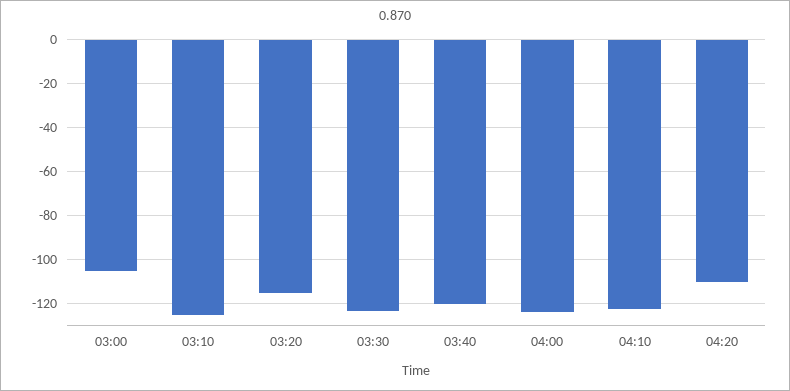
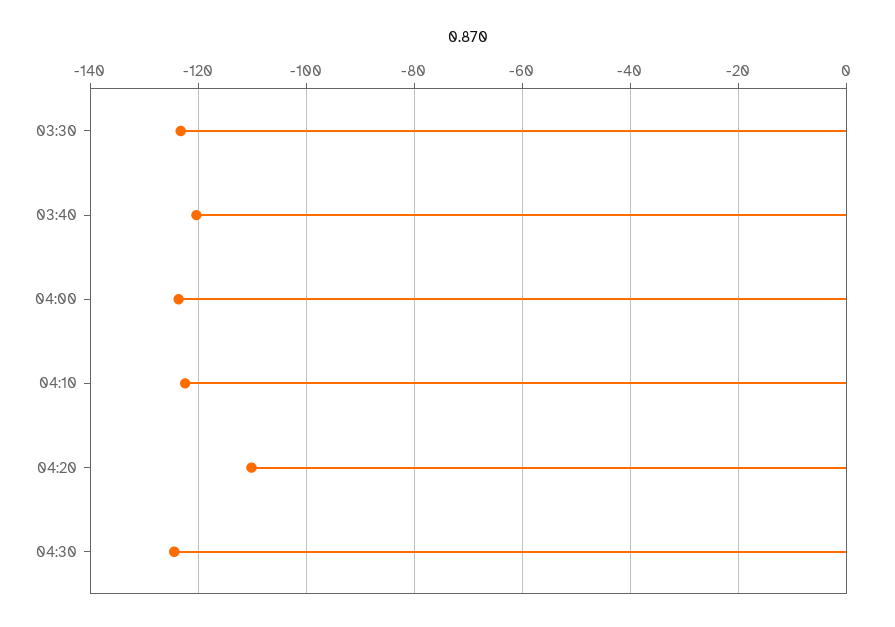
03:00: -105 -> none
03:10: -125 -> none
03:20: -115 -> none
04:30: none -> -124

